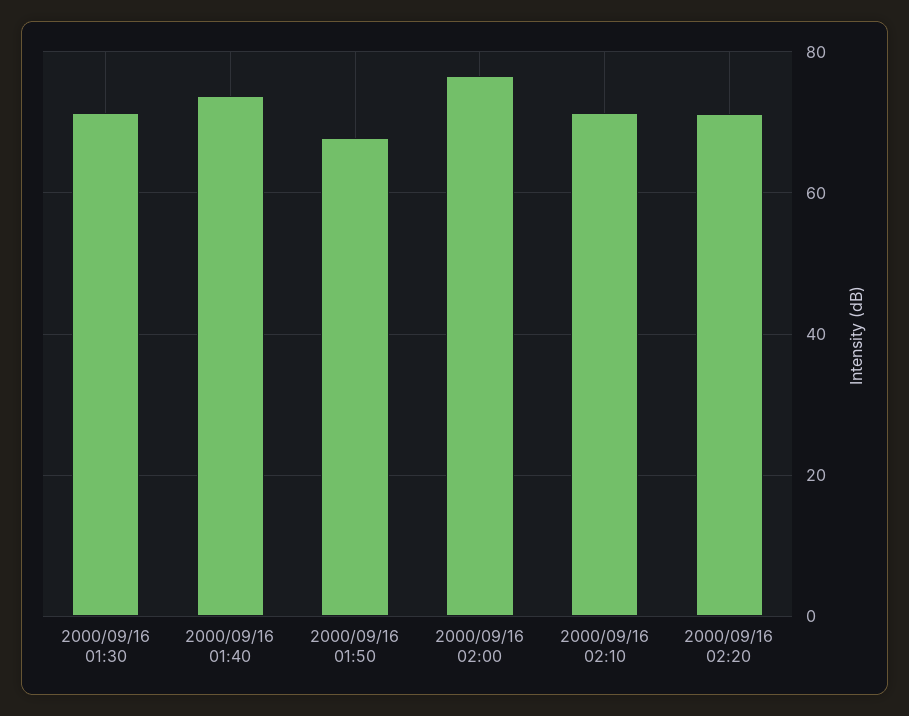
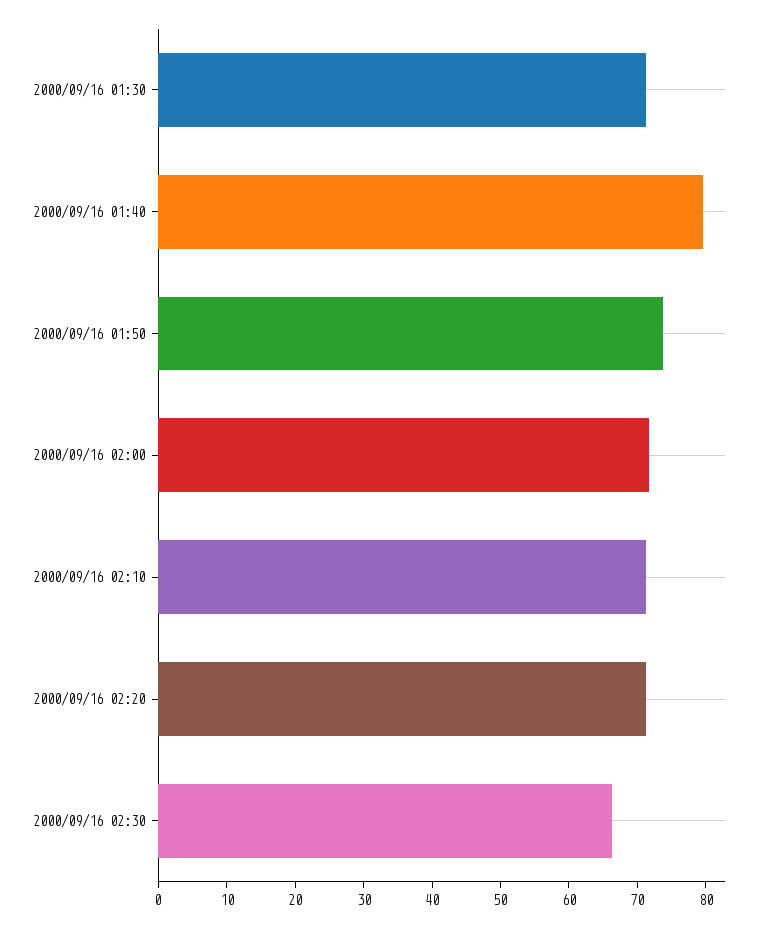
2000/09/16 01:40: 74 -> 80
2000/09/16 01:50: 68 -> 74
2000/09/16 02:00: 76 -> 72
2000/09/16 02:30: none -> 66

